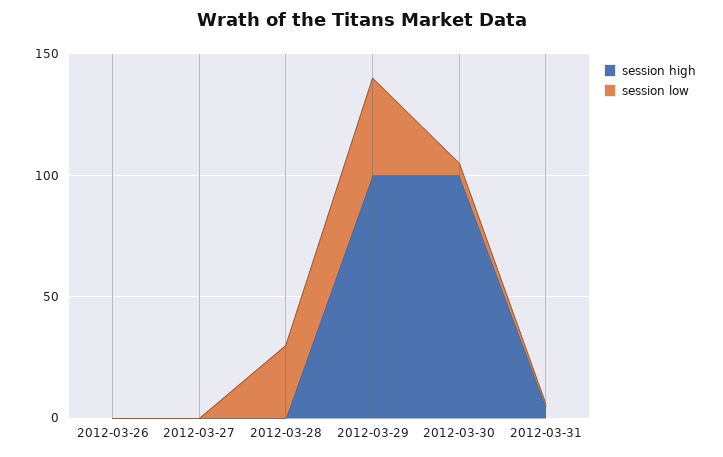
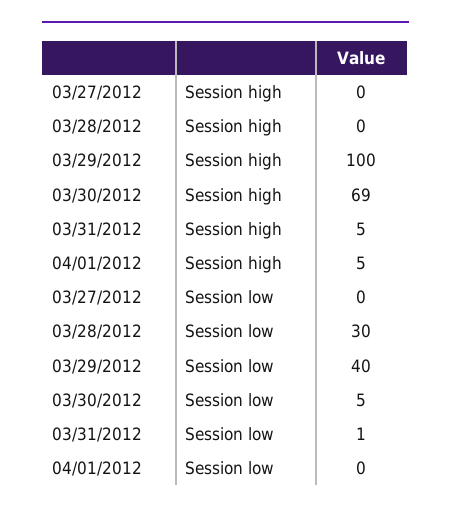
session high, 2012-03-26: 0 -> none
session low, 2012-03-26: 0 -> none
session high, 2012-03-30: 100 -> 69
session high, 04/01/2012: none -> 5
session low, 04/01/2012: none -> 0

